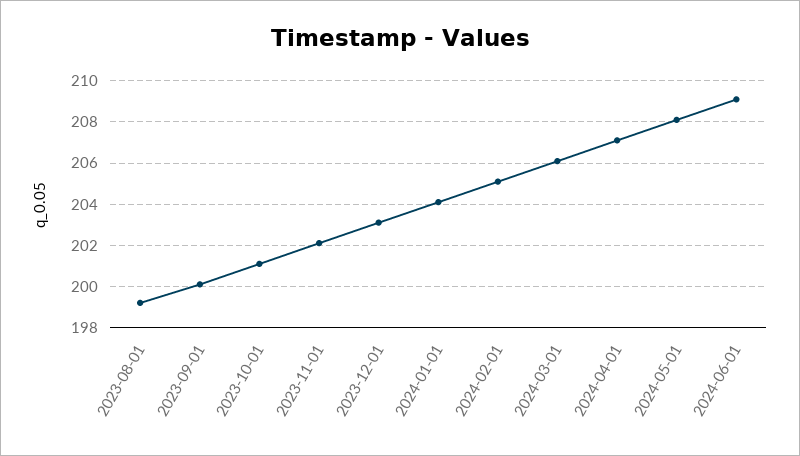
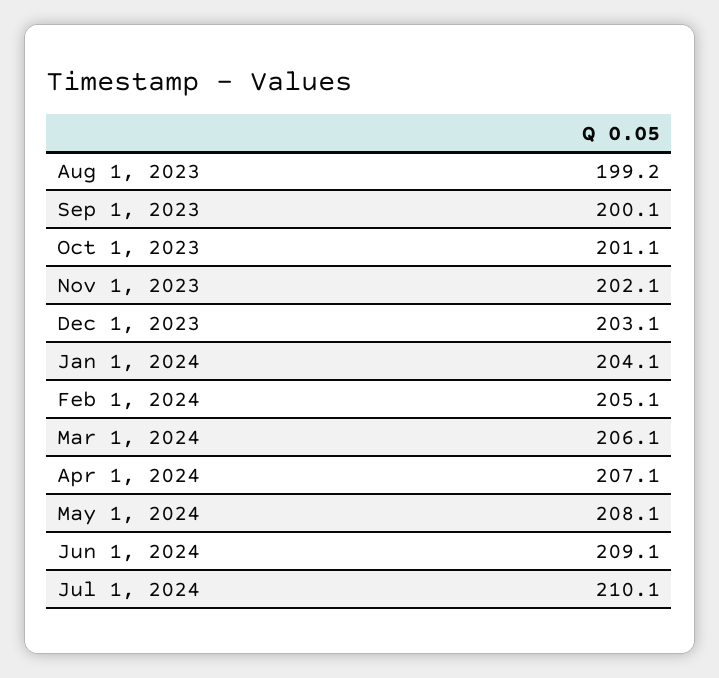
Jul 1, 2024: none -> 210.1

